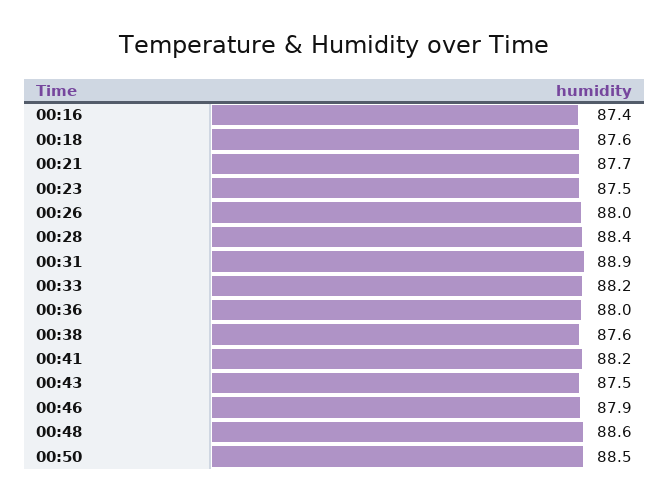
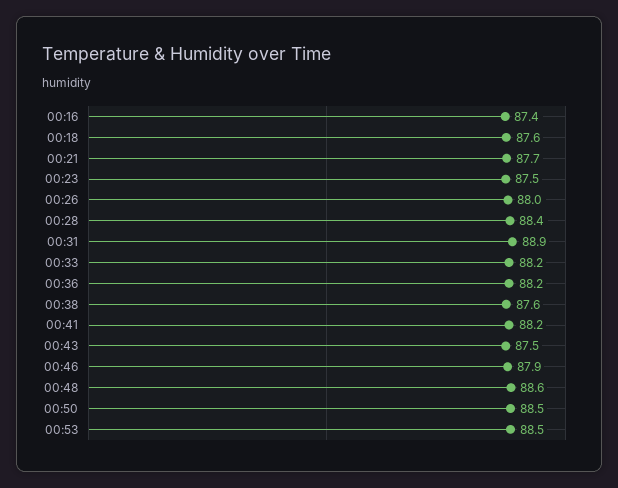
00:36: 88 -> 88.2
00:53: none -> 88.5

